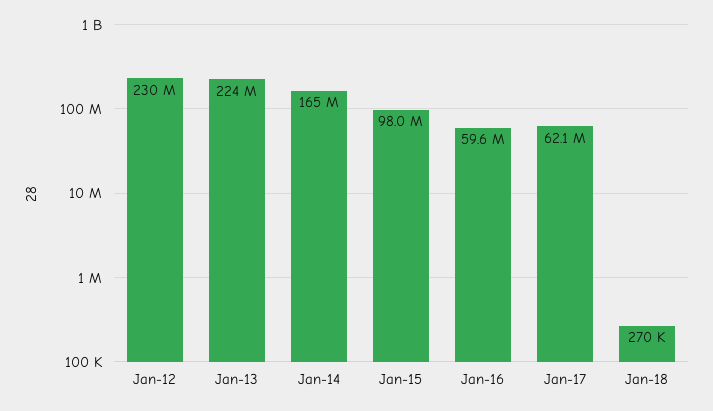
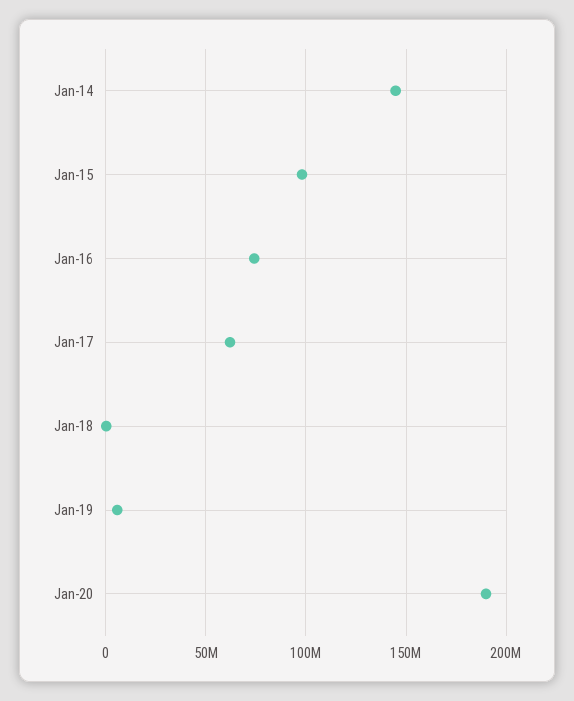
Jan-12: 230000000 -> none
Jan-13: 224000000 -> none
Jan-14: 165000000 -> 145000000
Jan-16: 59600000 -> 75000000
Jan-19: none -> 5000000
Jan-20: none -> 190000000

